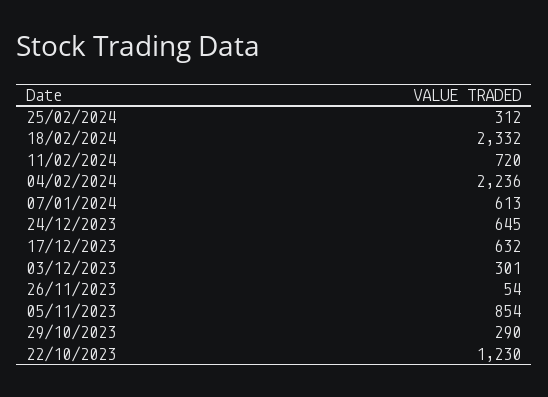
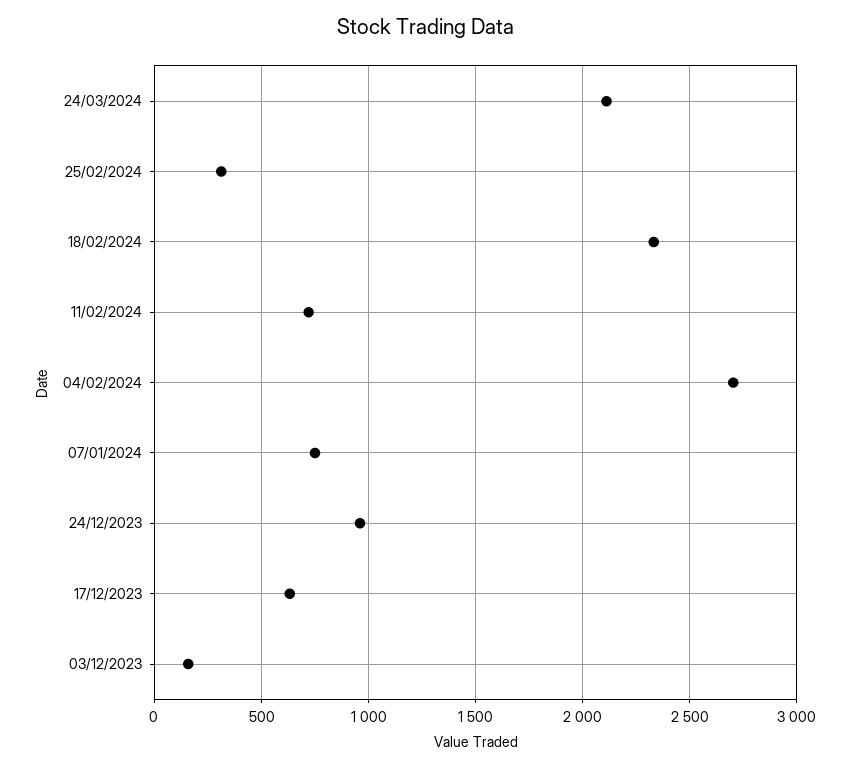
04/02/2024: 2236 -> 2700
07/01/2024: 613 -> 750
24/12/2023: 645 -> 950
03/12/2023: 301 -> 150
26/11/2023: 54 -> none
05/11/2023: 854 -> none
29/10/2023: 290 -> none
22/10/2023: 1230 -> none
24/03/2024: none -> 2100

